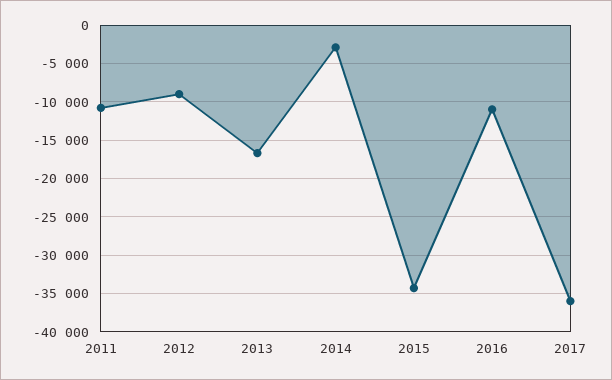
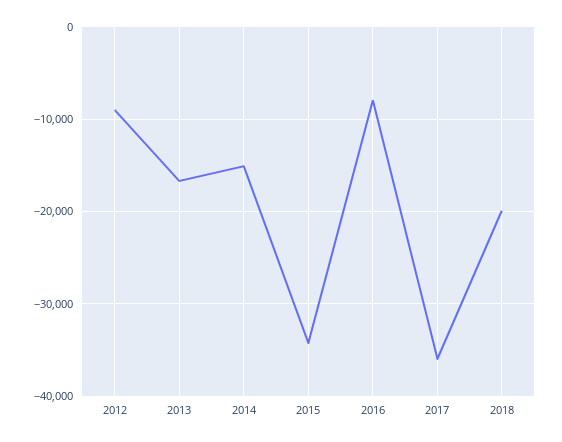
2011: -11000 -> none
2014: -3000 -> -15000
2016: -11000 -> -8000
2018: none -> -20000

